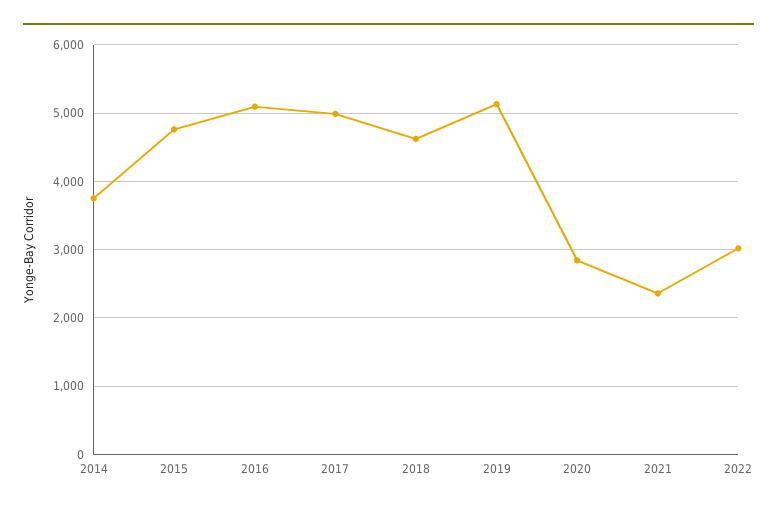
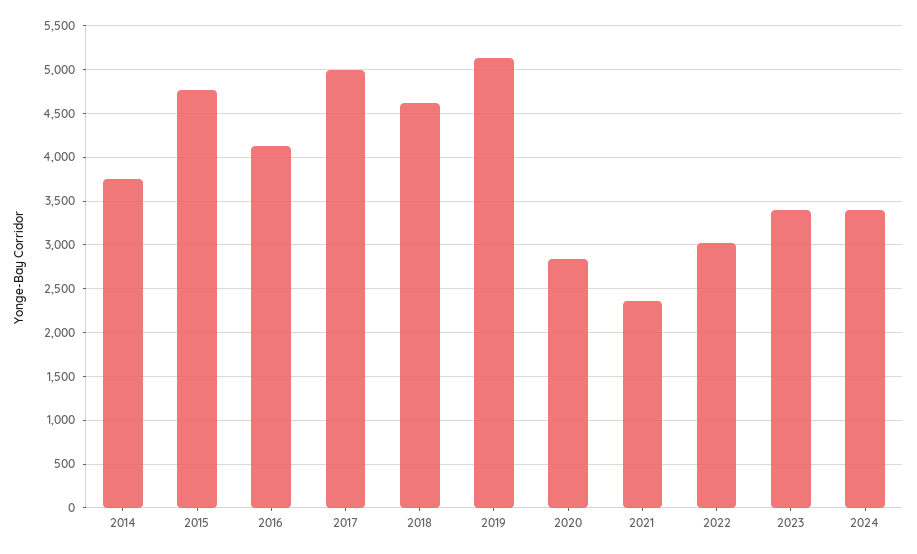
2016: 5100 -> 4100
2023: none -> 3400
2024: none -> 3400

